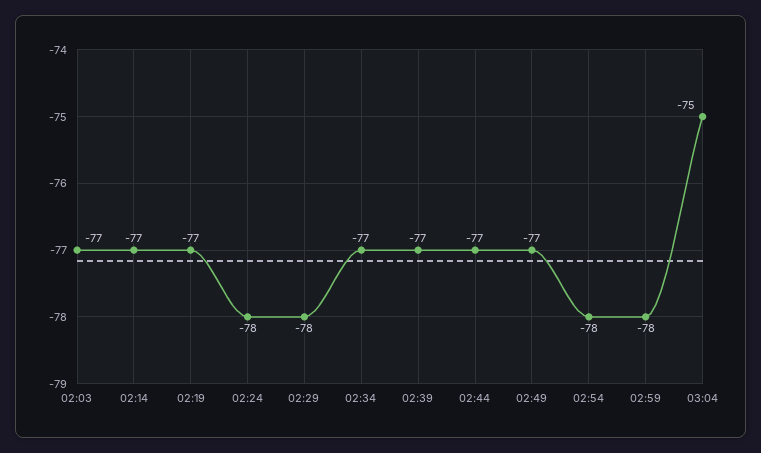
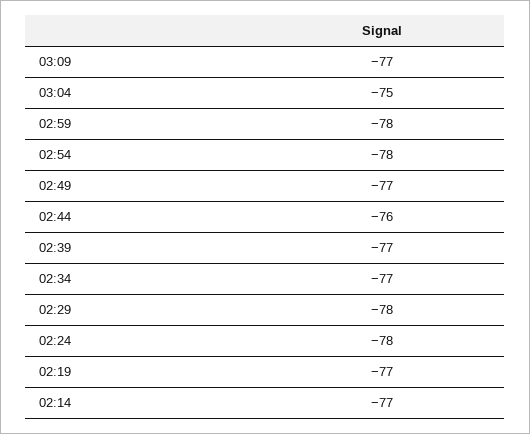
02:03: -77 -> none
02:44: -77 -> -76
03:09: none -> -77

